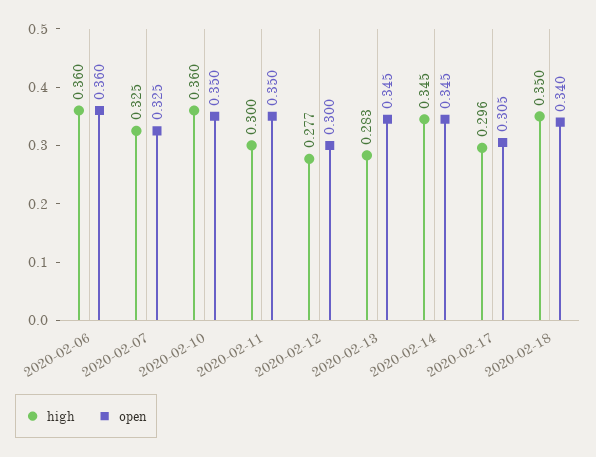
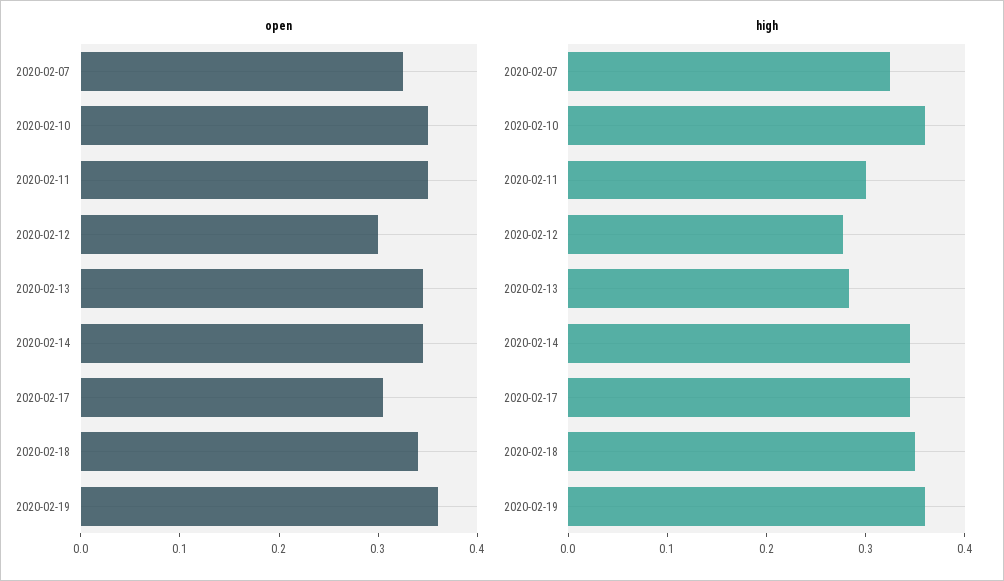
high, 2020-02-06: 0.36 -> none
open, 2020-02-06: 0.36 -> none
high, 2020-02-17: 0.296 -> 0.34
open, 2020-02-19: none -> 0.36
high, 2020-02-19: none -> 0.36

